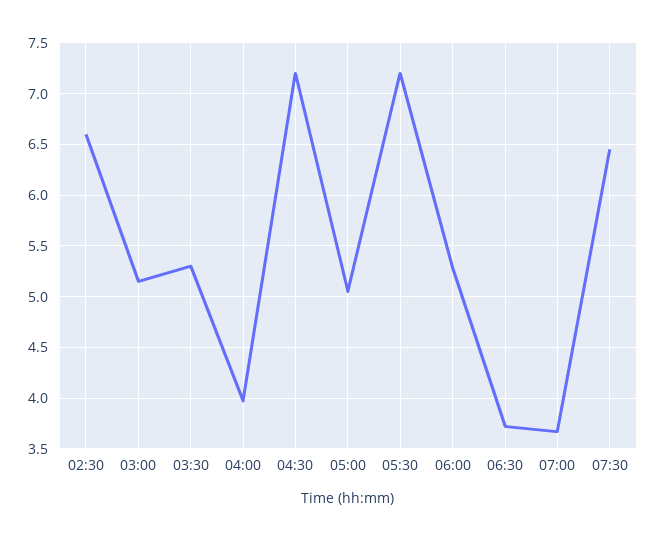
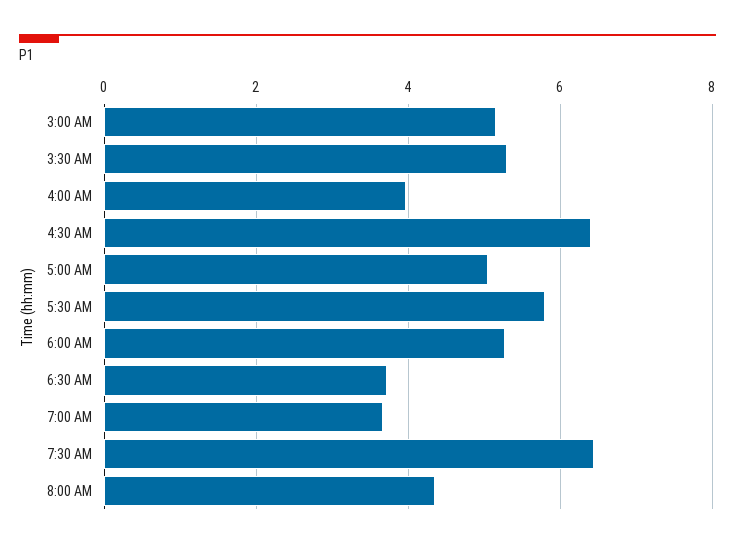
02:30: 6.6 -> none
04:30: 7.2 -> 6.4
05:30: 7.2 -> 5.8
8:00 AM: none -> 4.4

